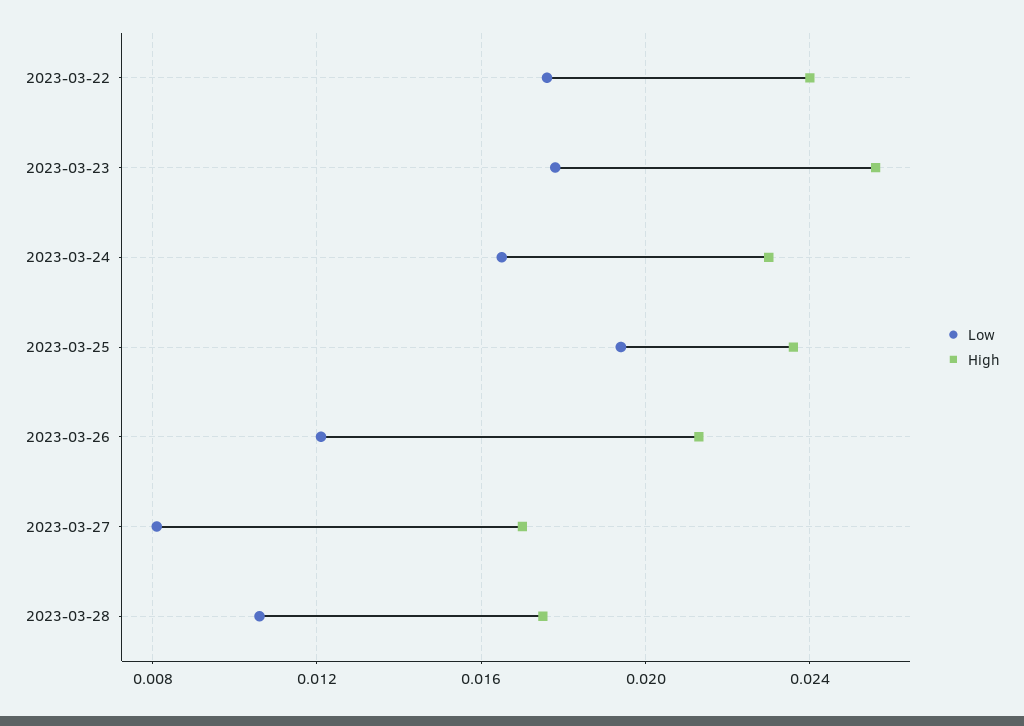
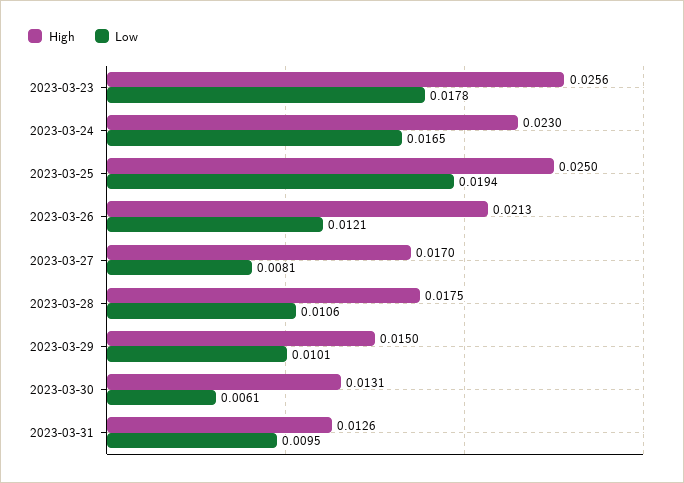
Low, 2023-03-22: 0.0175 -> none
High, 2023-03-22: 0.024 -> none
High, 2023-03-25: 0.0235 -> 0.025
High, 2023-03-29: none -> 0.015
Low, 2023-03-29: none -> 0.0101
High, 2023-03-30: none -> 0.0131
Low, 2023-03-30: none -> 0.0061
High, 2023-03-31: none -> 0.0126
Low, 2023-03-31: none -> 0.0095

